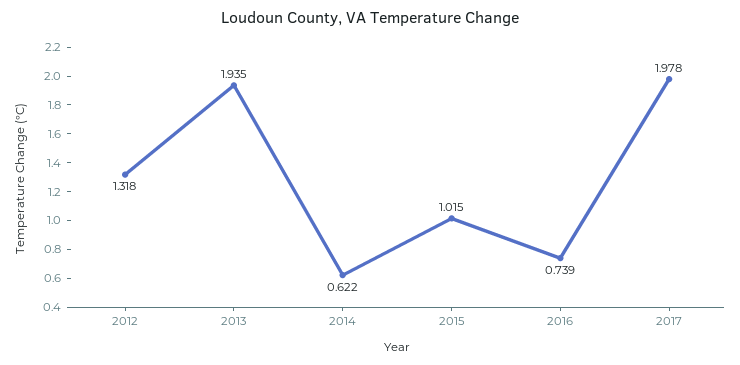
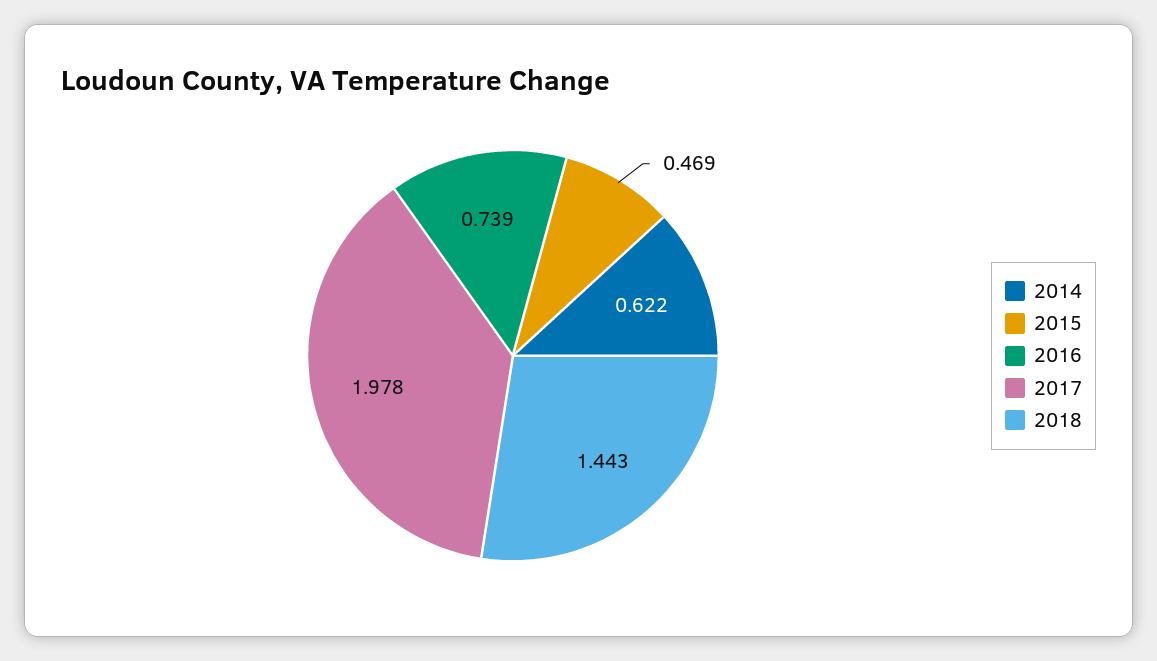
2012: 1.318 -> none
2013: 1.935 -> none
2015: 1.015 -> 0.469
2018: none -> 1.443

